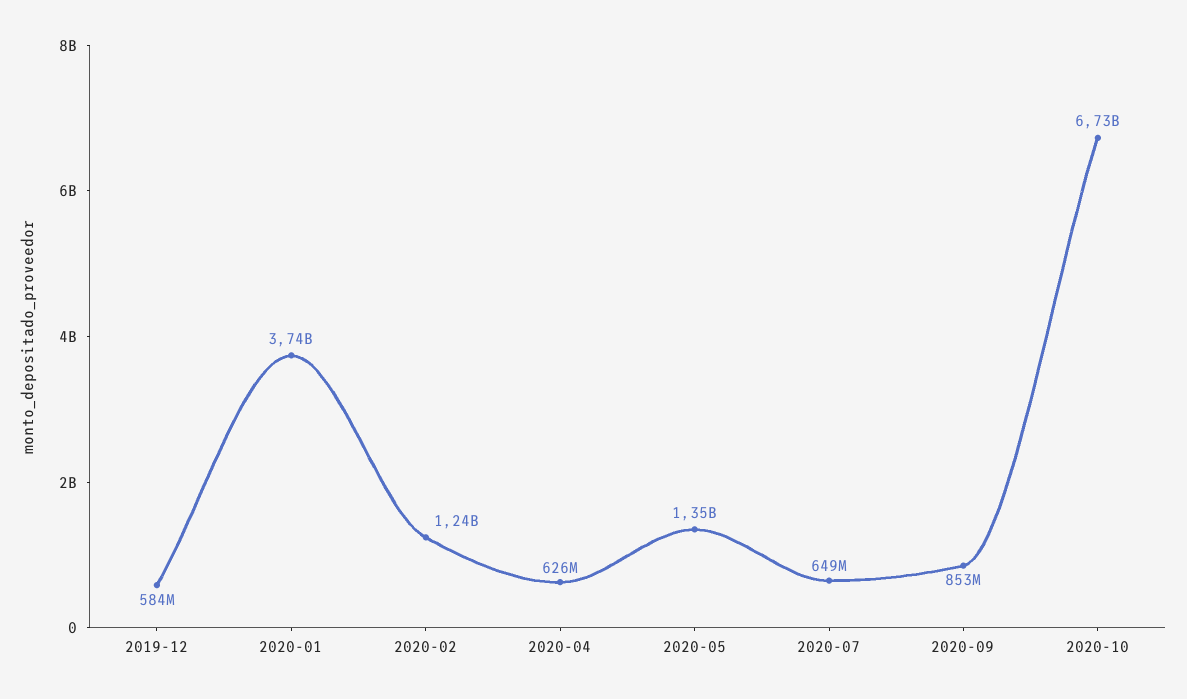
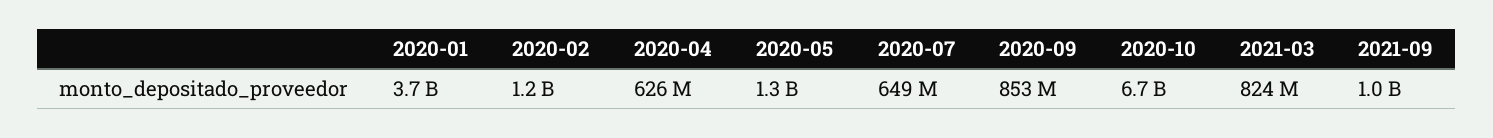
2019-12: 584000000 -> none
2021-03: none -> 824000000
2021-09: none -> 1000000000

